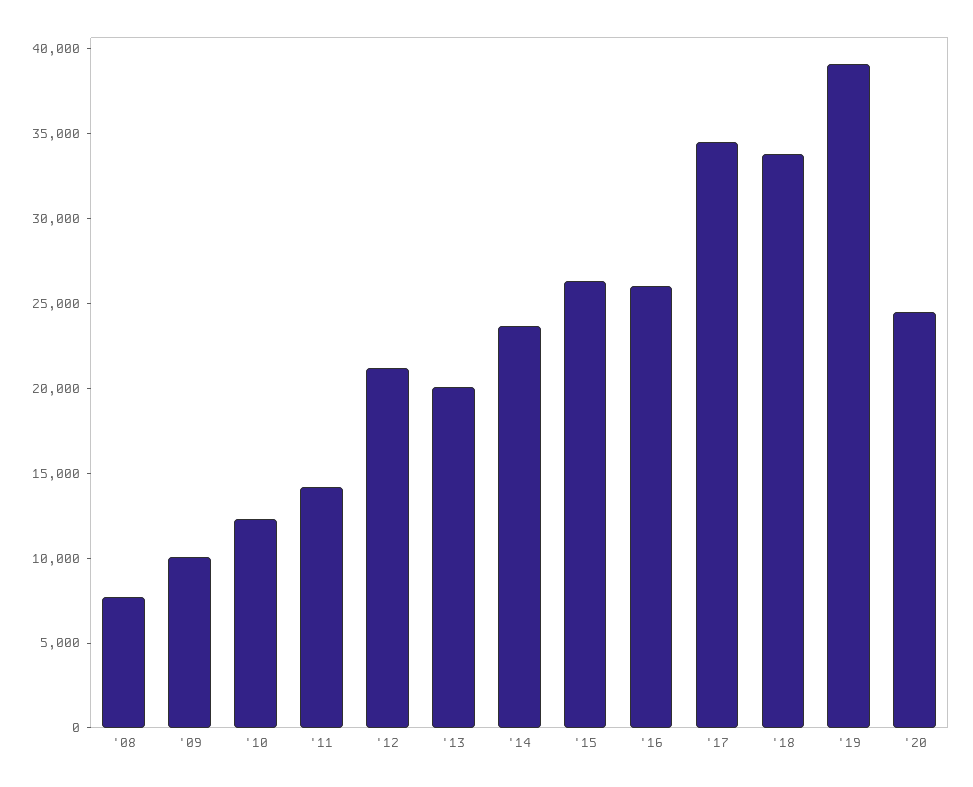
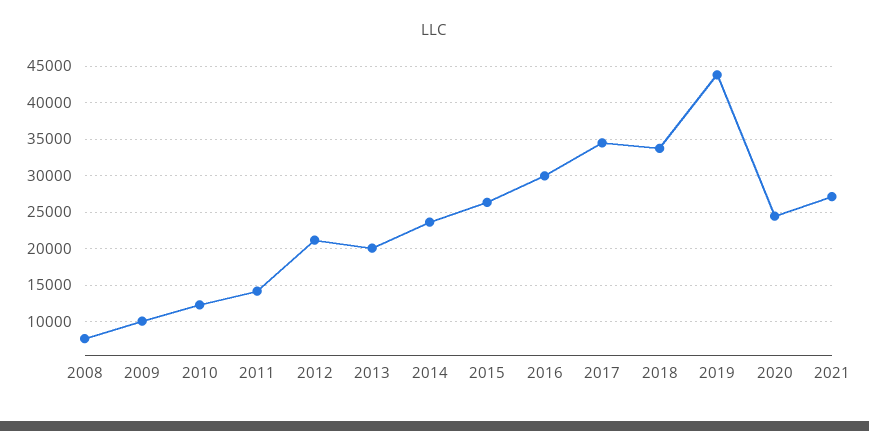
'16: 26000 -> 30000
'19: 39000 -> 44000
2021: none -> 27000

